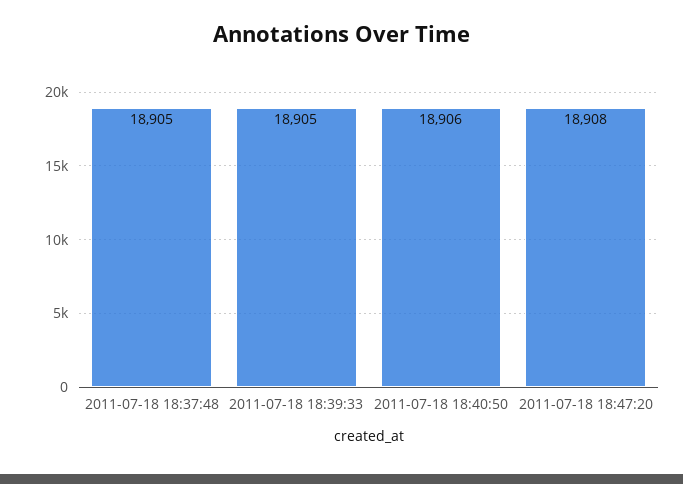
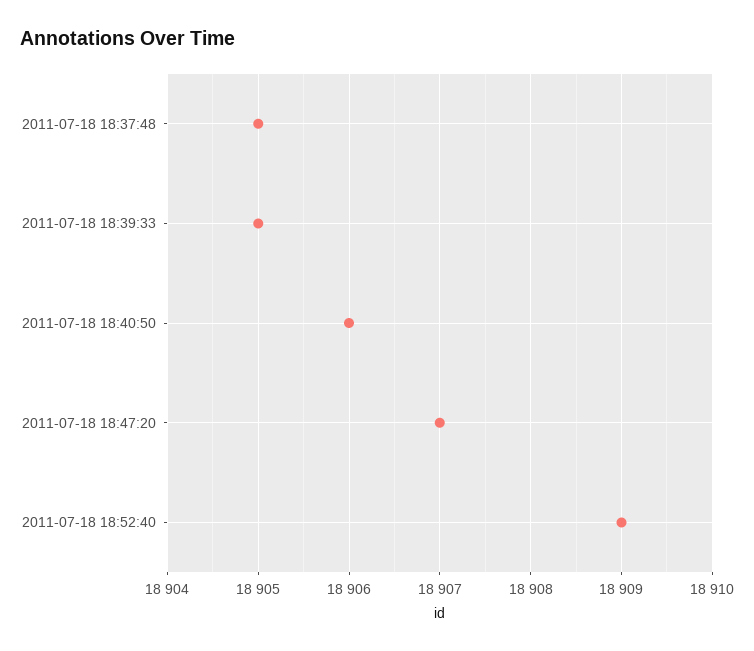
2011-07-18 18:47:20: 18908 -> 18907
2011-07-18 18:52:40: none -> 18909

